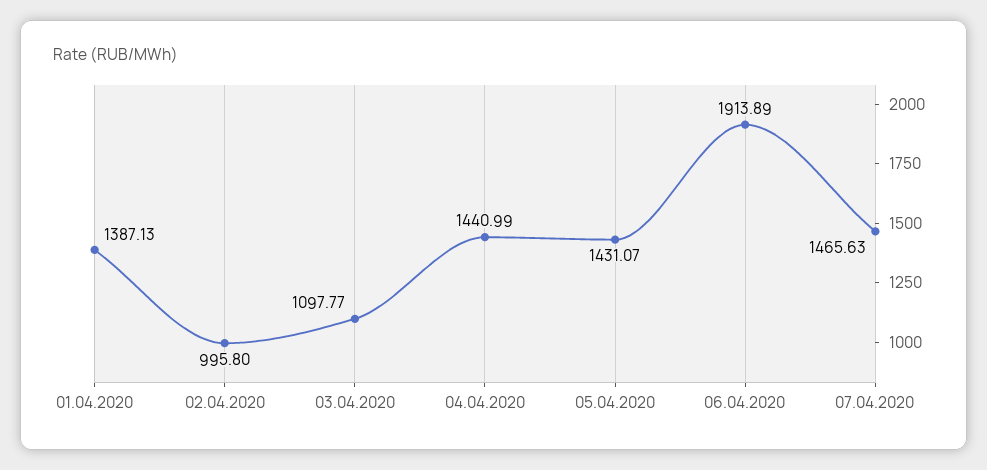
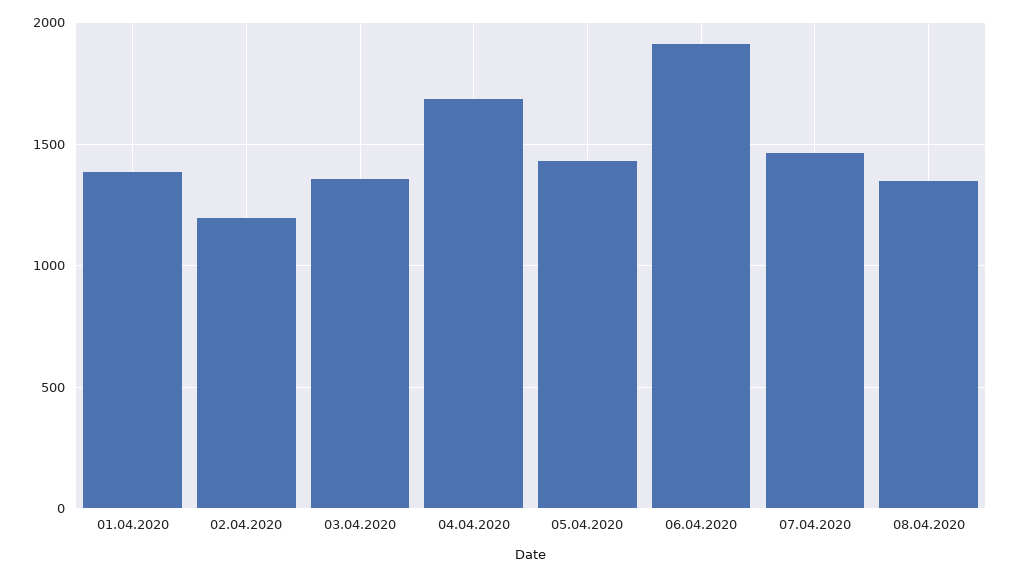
02.04.2020: 995.8 -> 1200
03.04.2020: 1097.77 -> 1350
04.04.2020: 1440.99 -> 1700
08.04.2020: none -> 1350

